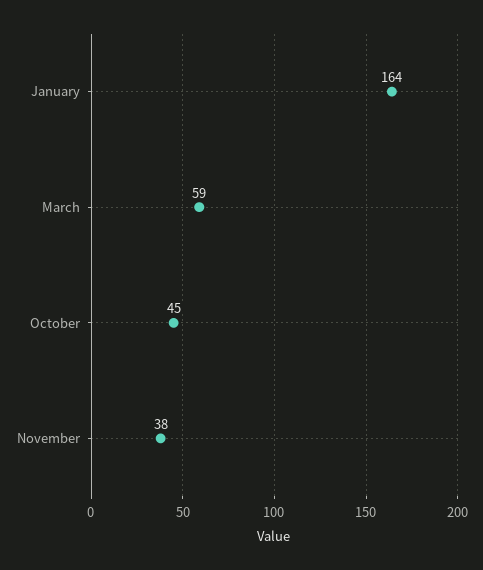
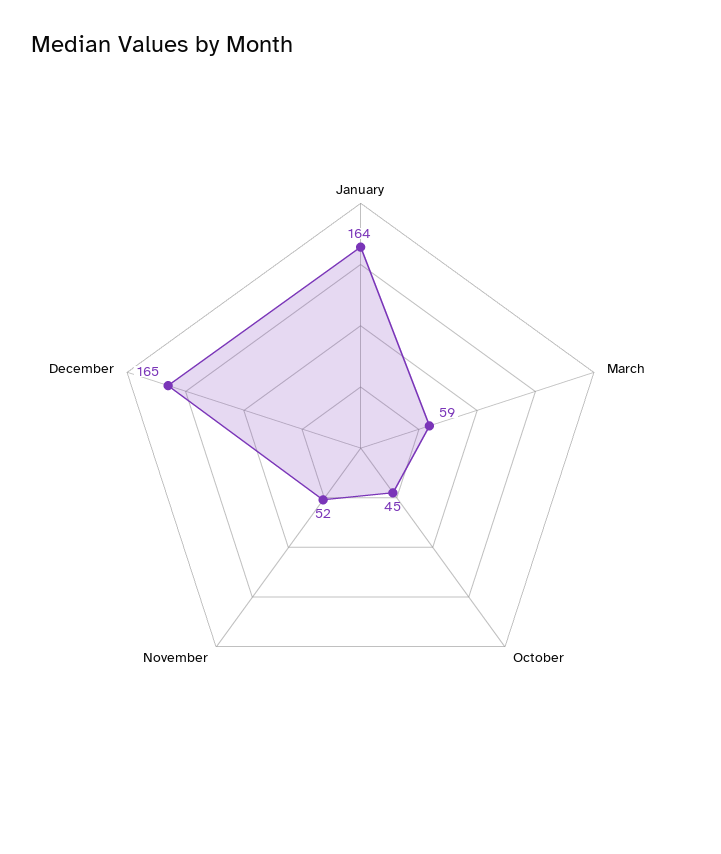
November: 38 -> 52
December: none -> 165

